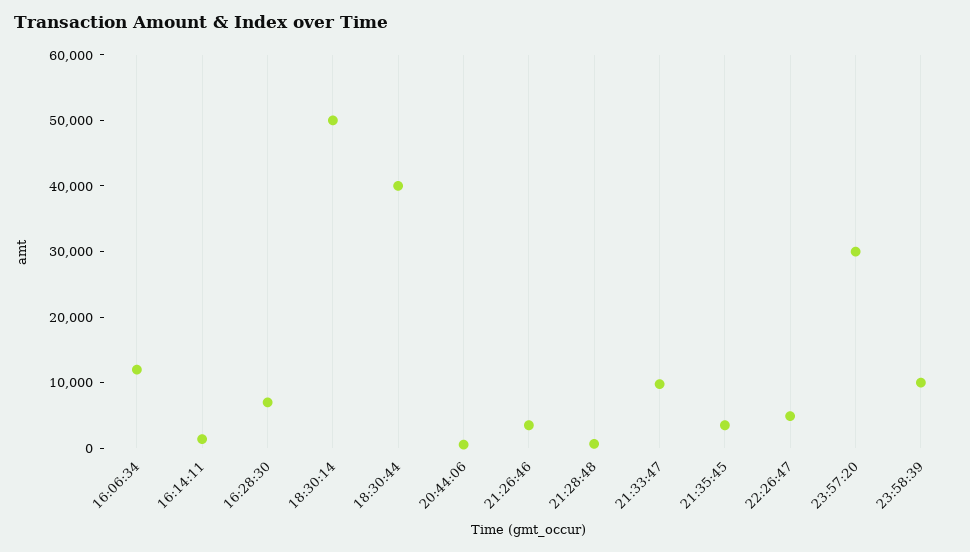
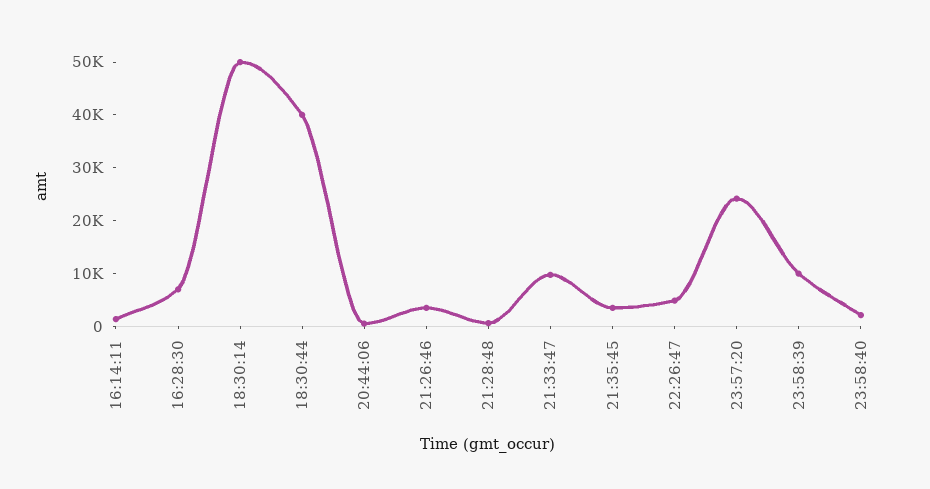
16:06:34: 12000 -> none
23:57:20: 30000 -> 24000
23:58:40: none -> 2000

